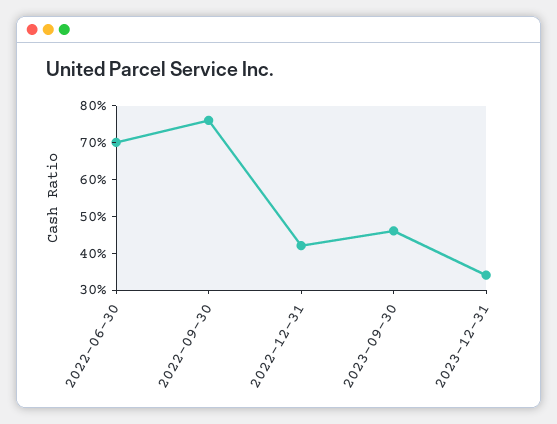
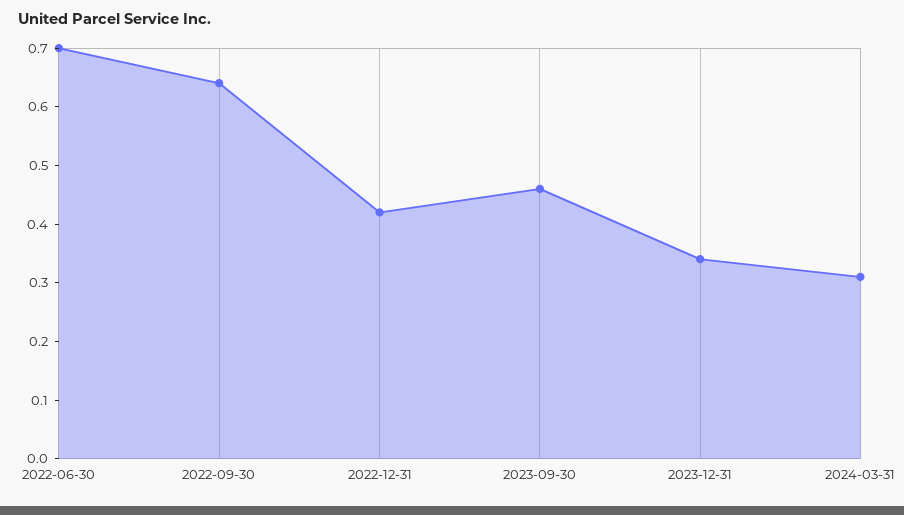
2022-09-30: 0.75 -> 0.65
2024-03-31: none -> 0.3

